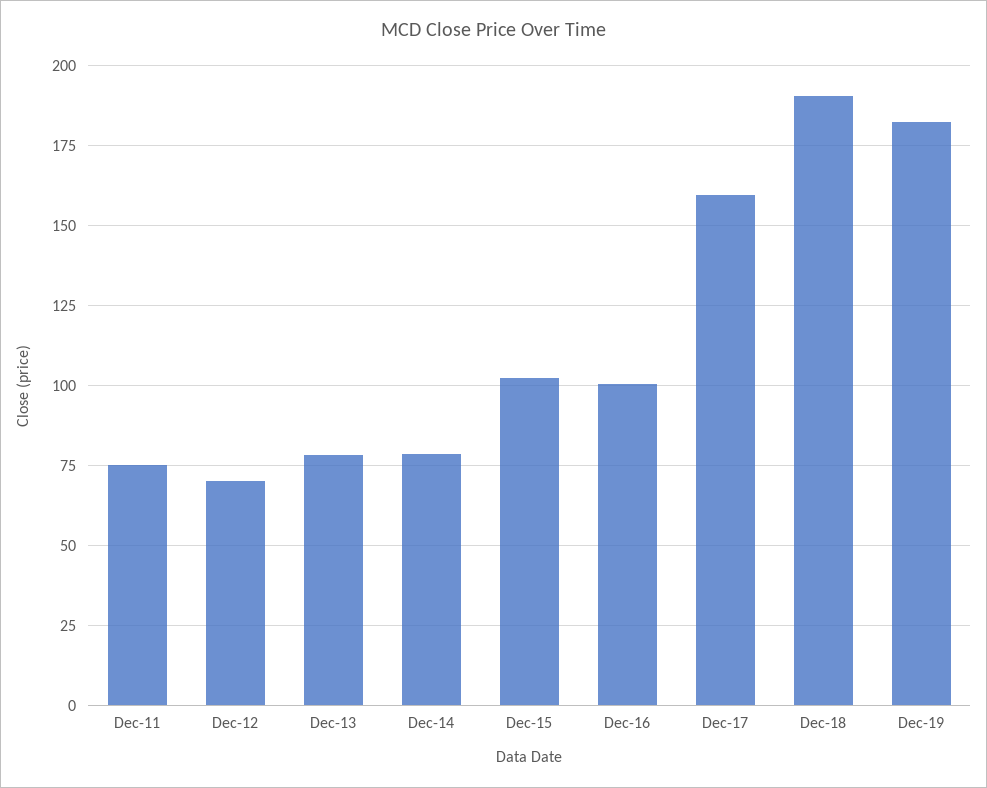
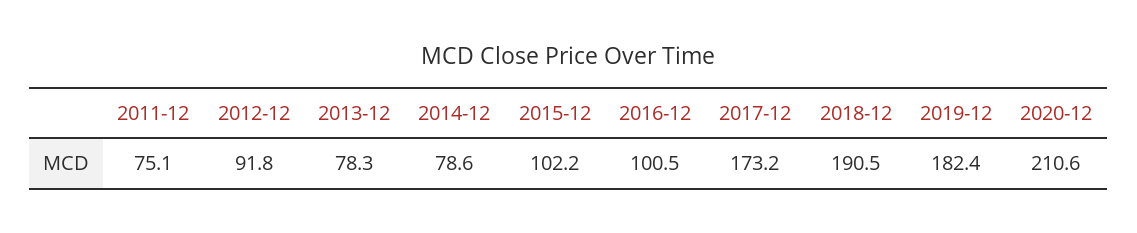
Dec-12: 70 -> 91.8
Dec-17: 160 -> 173.2
2020-12: none -> 210.6

